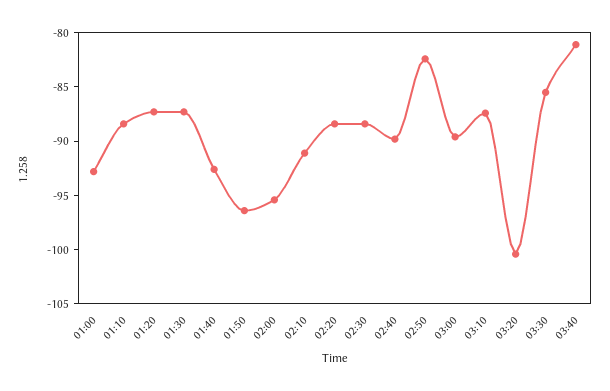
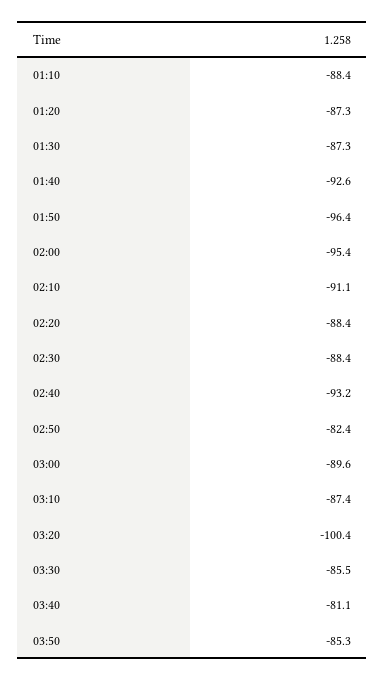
01:00: -93 -> none
02:40: -90 -> -93.2
03:50: none -> -85.3

